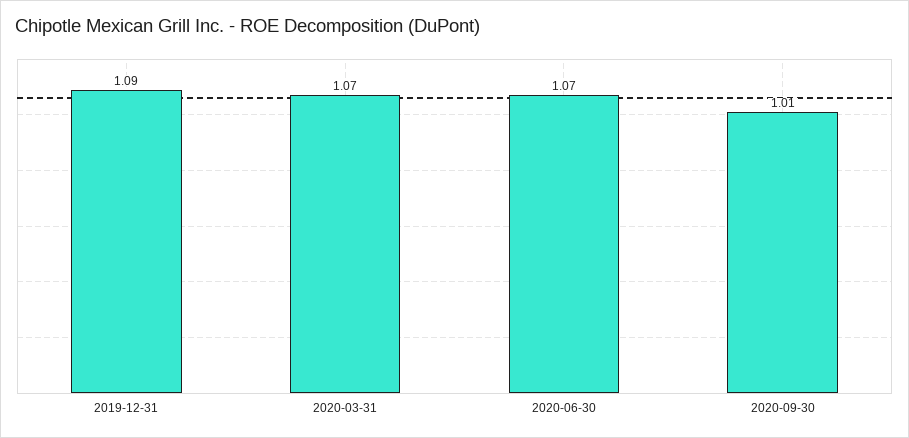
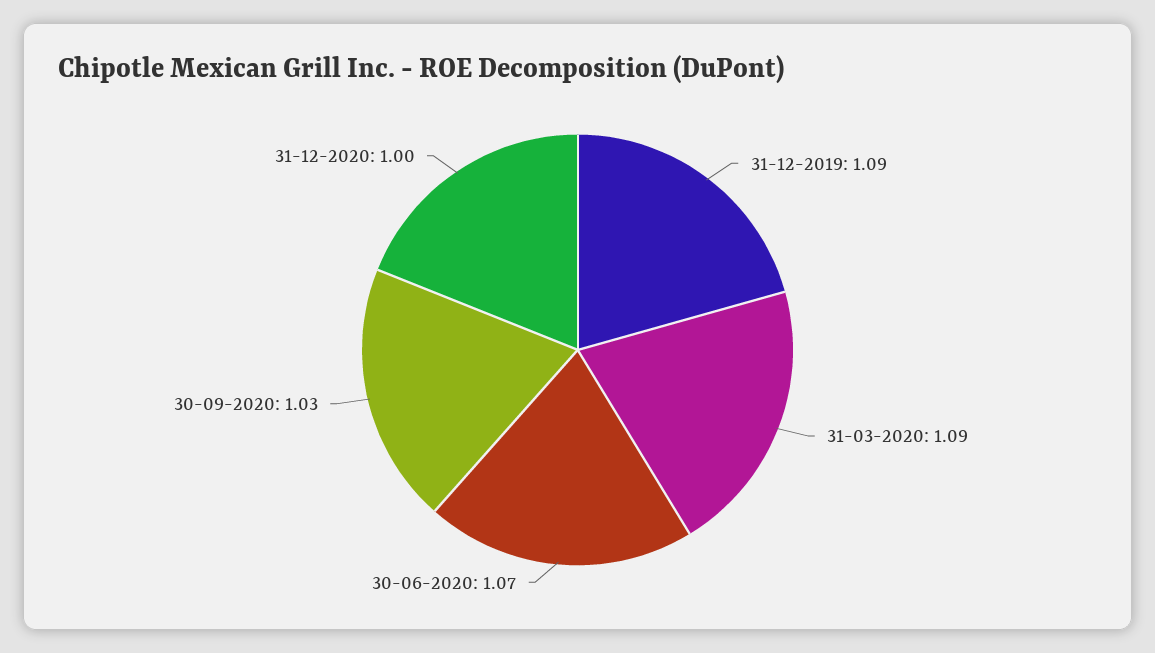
2020-03-31: 1.07 -> 1.09
2020-09-30: 1.01 -> 1.03
31-12-2020: none -> 1

